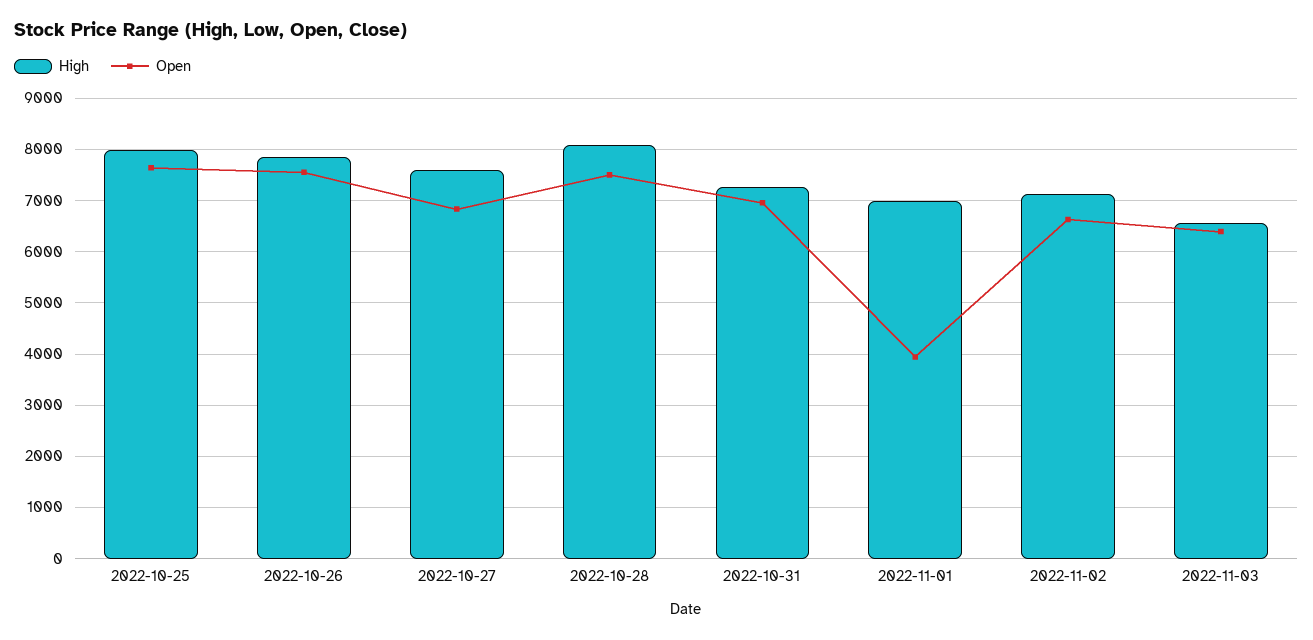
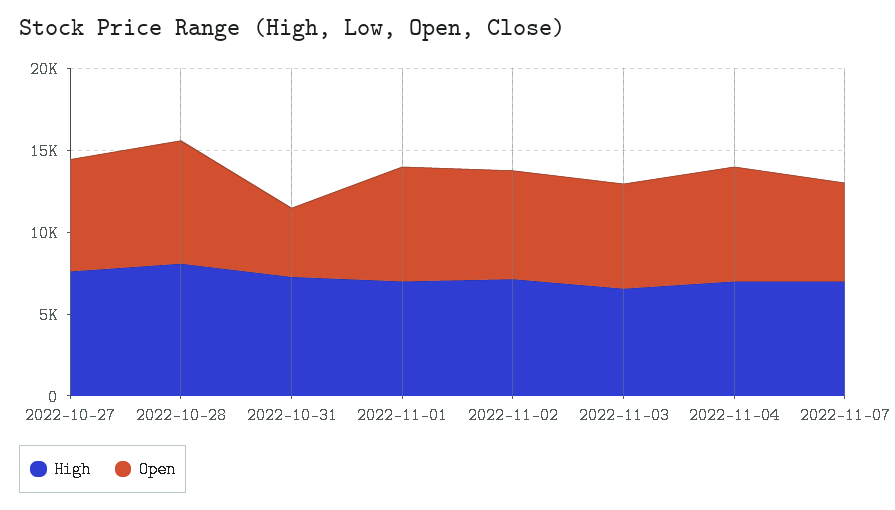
High, 2022-10-25: 8000 -> none
Open, 2022-10-25: 7600 -> none
High, 2022-10-26: 7800 -> none
Open, 2022-10-26: 7600 -> none
Open, 2022-10-31: 7000 -> 4000
Open, 2022-11-01: 4000 -> 7000
High, 2022-11-04: none -> 7000
Open, 2022-11-04: none -> 7000
High, 2022-11-07: none -> 7000
Open, 2022-11-07: none -> 6000

